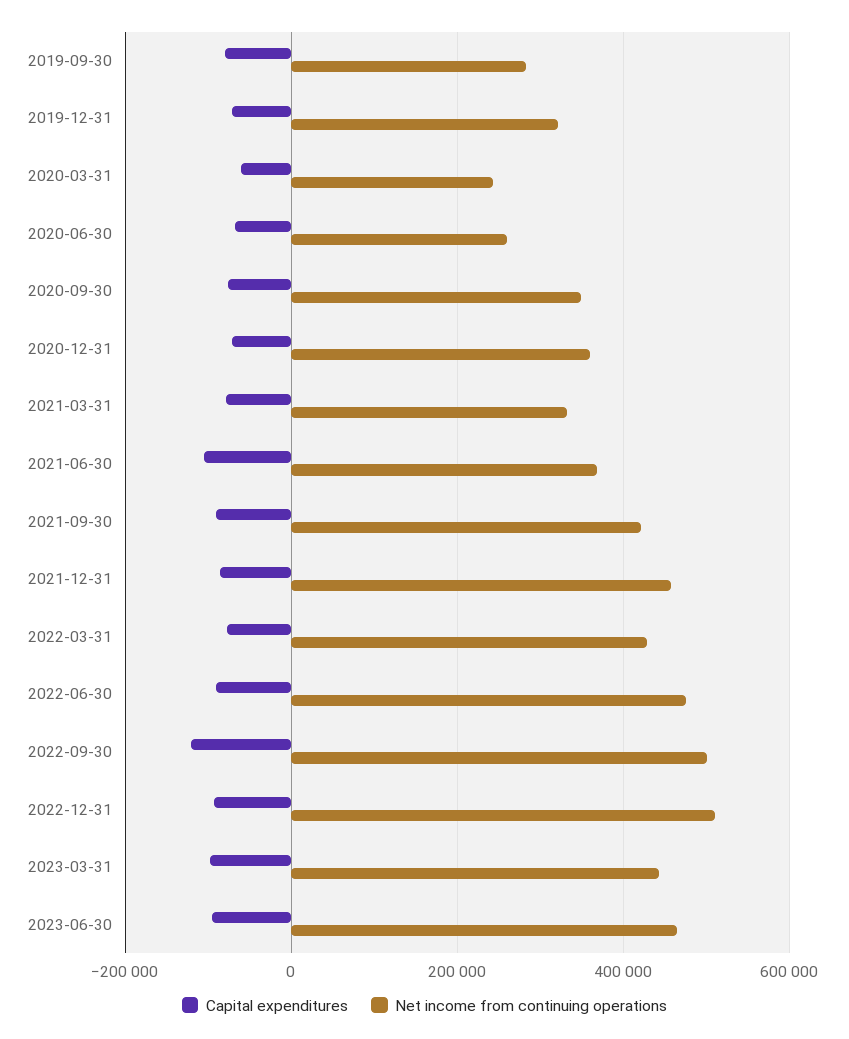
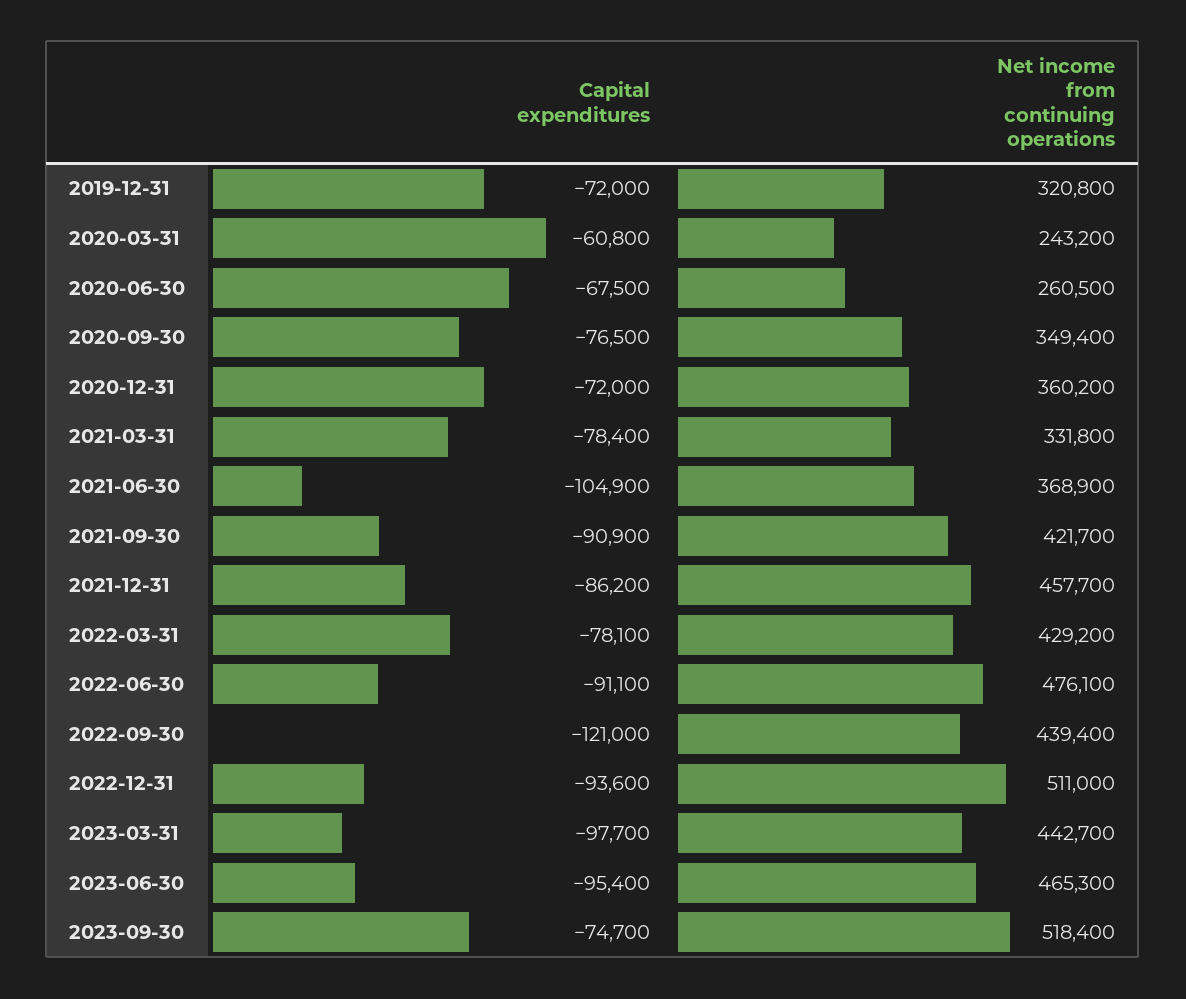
Capital expenditures, 2019-09-30: -80000 -> none
Net income from continuing operations, 2019-09-30: 280000 -> none
Net income from continuing operations, 2022-09-30: 500000 -> 439400
Capital expenditures, 2023-09-30: none -> -74700
Net income from continuing operations, 2023-09-30: none -> 518400

